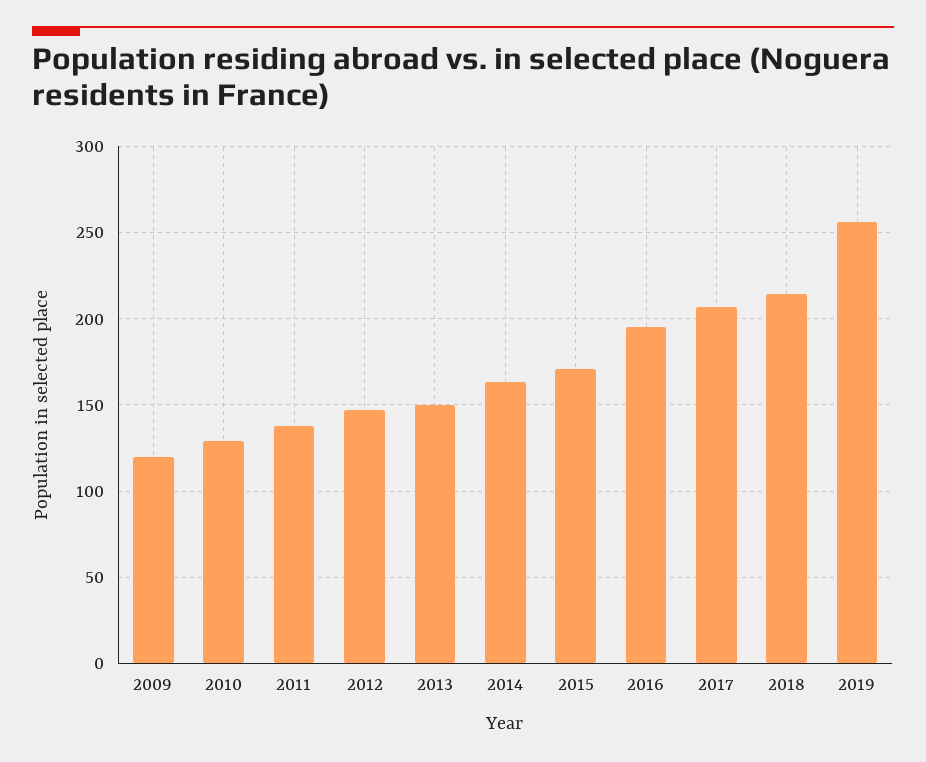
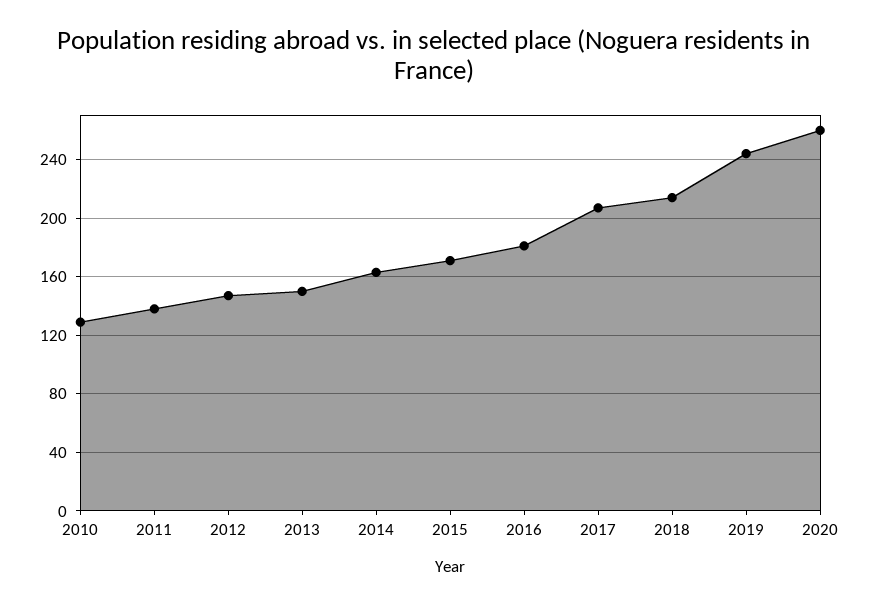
2009: 120 -> none
2016: 195 -> 180
2019: 255 -> 245
2020: none -> 260

